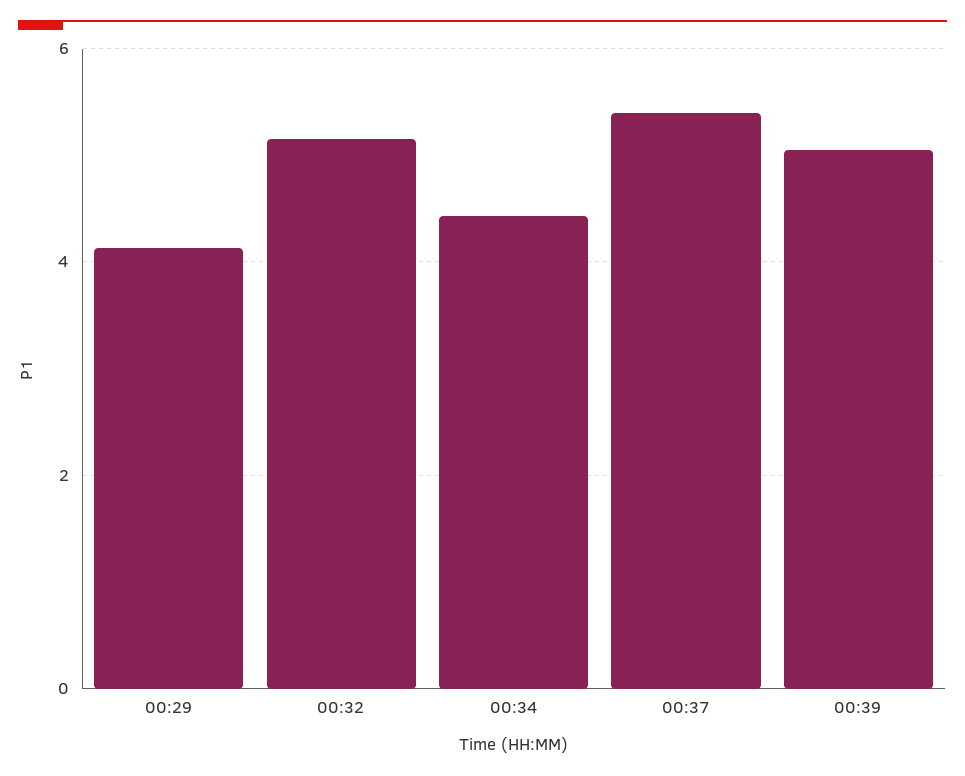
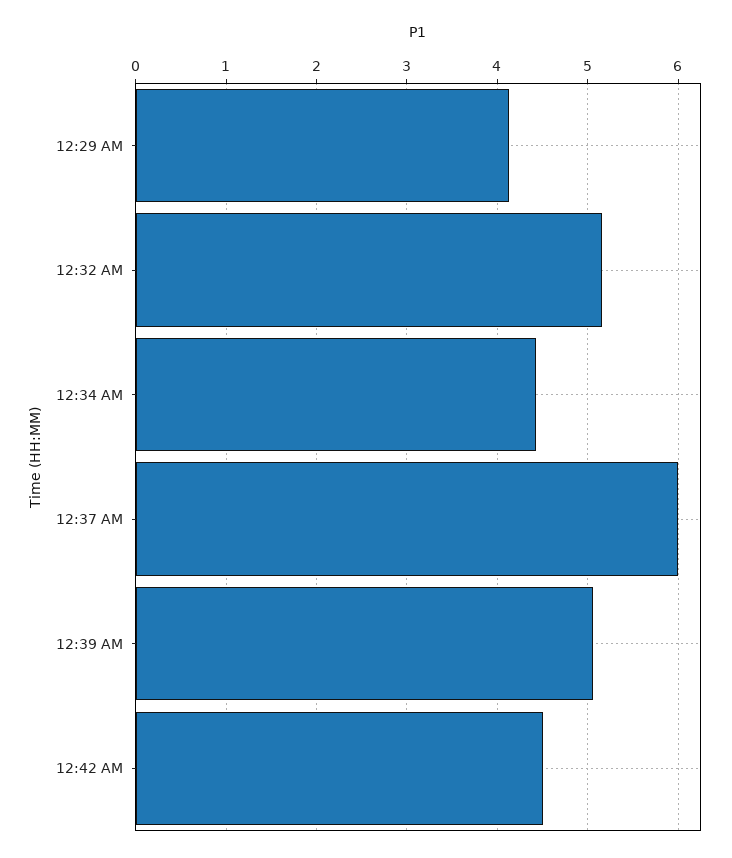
00:37: 5.4 -> 6
12:42 AM: none -> 4.5

